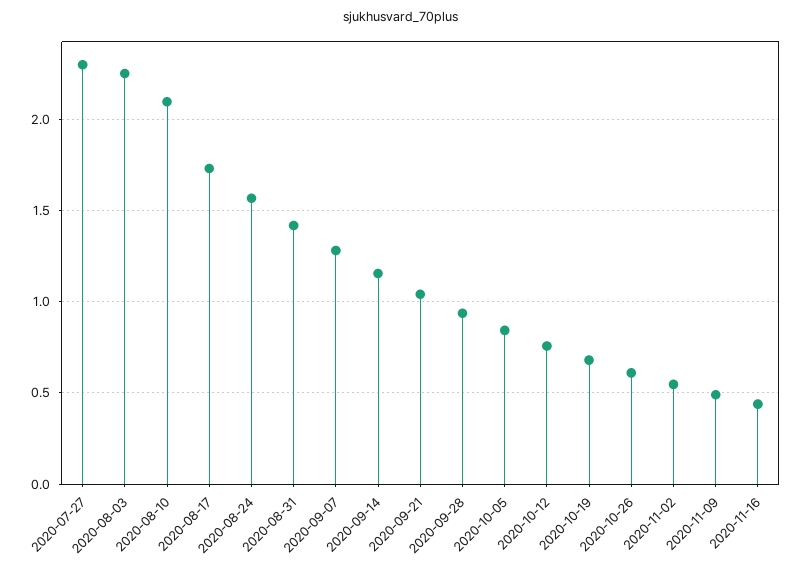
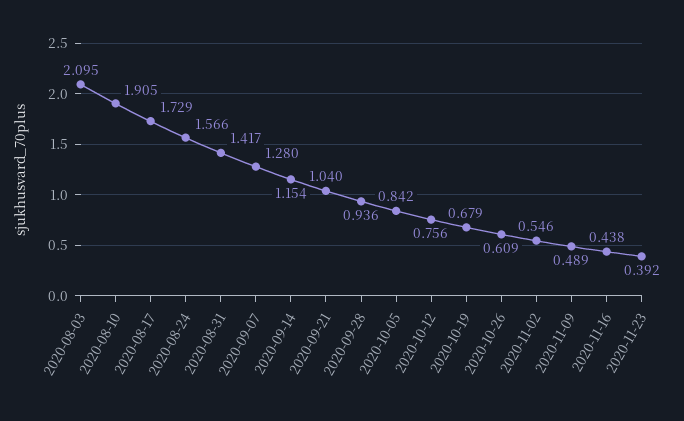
2020-07-27: 2.3 -> none
2020-08-03: 2.25 -> 2.095
2020-08-10: 2.1 -> 1.905
2020-11-23: none -> 0.392

